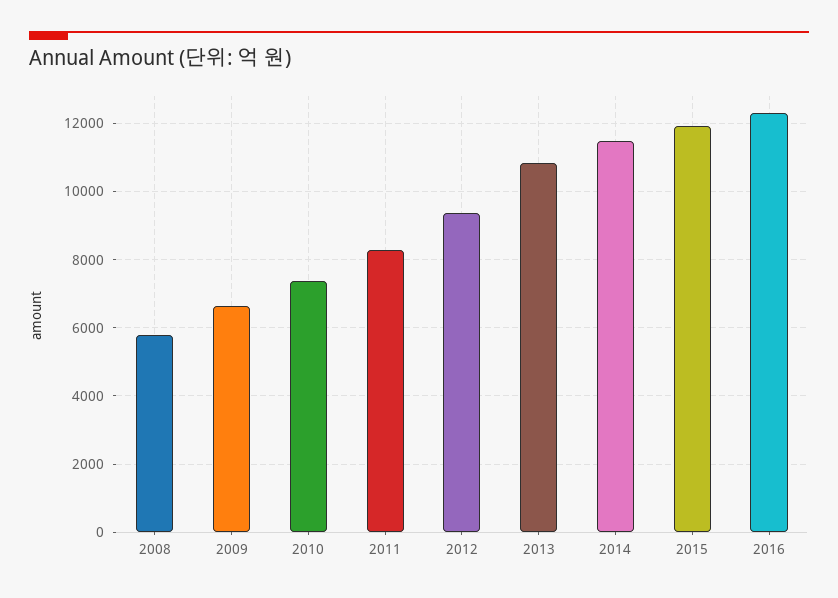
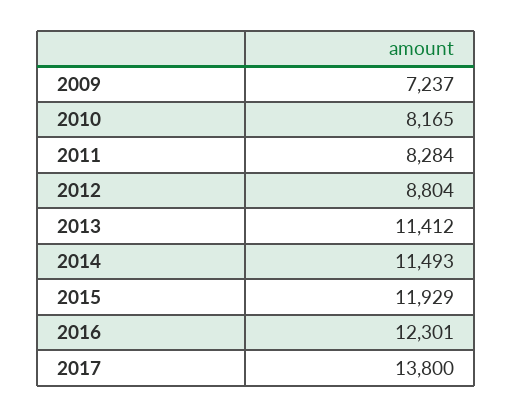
2008: 5800 -> none
2009: 6600 -> 7237
2010: 7400 -> 8165
2012: 9400 -> 8804
2013: 10800 -> 11412
2017: none -> 13800

